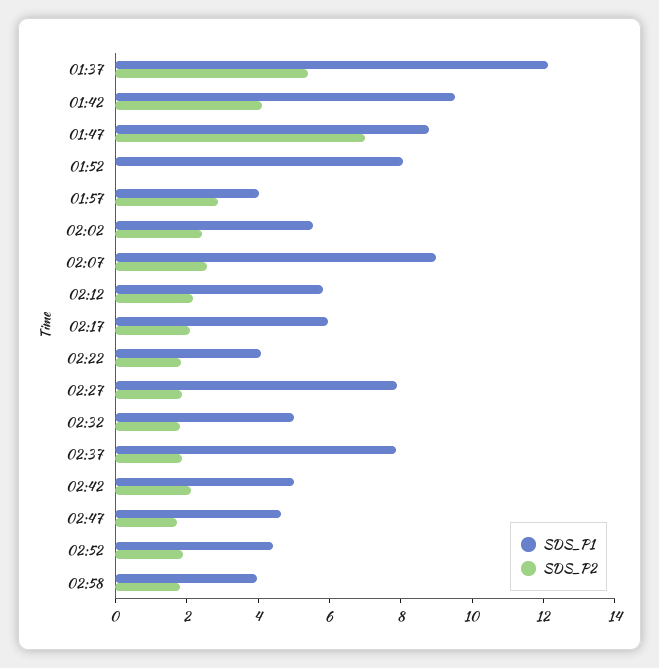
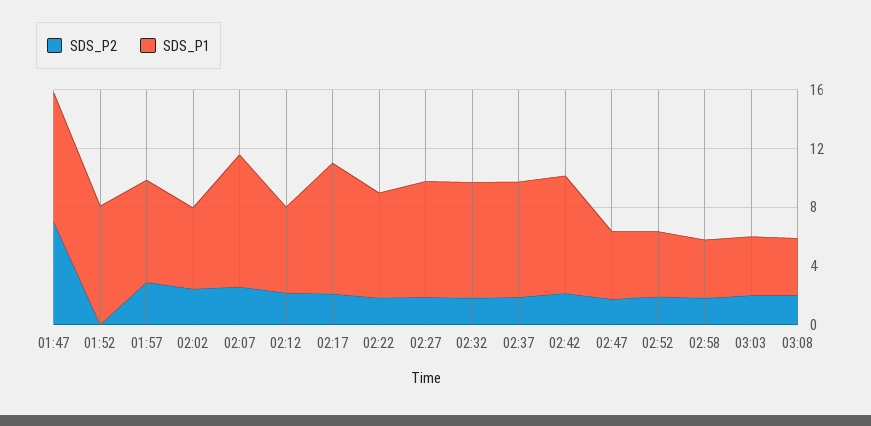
SDS_P1, 01:37: 12 -> none
SDS_P2, 01:37: 5.5 -> none
SDS_P1, 01:42: 9.5 -> none
SDS_P2, 01:42: 4 -> none
SDS_P1, 01:57: 4 -> 7
SDS_P1, 02:17: 6 -> 9
SDS_P1, 02:22: 4 -> 7
SDS_P1, 02:32: 5 -> 8
SDS_P1, 02:42: 5 -> 8
SDS_P2, 03:03: none -> 2
SDS_P1, 03:03: none -> 4
SDS_P2, 03:08: none -> 2
SDS_P1, 03:08: none -> 4

